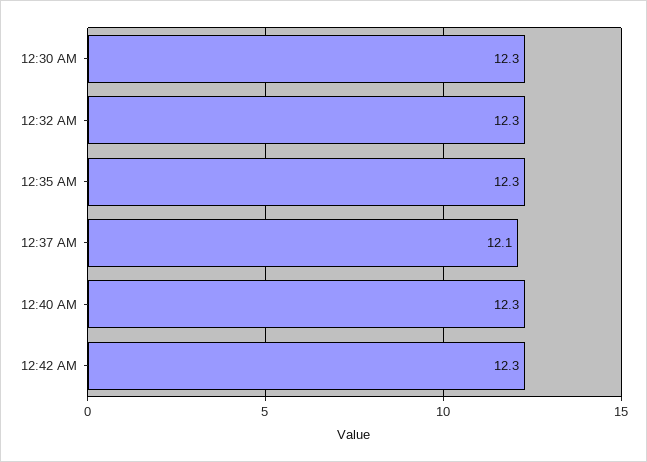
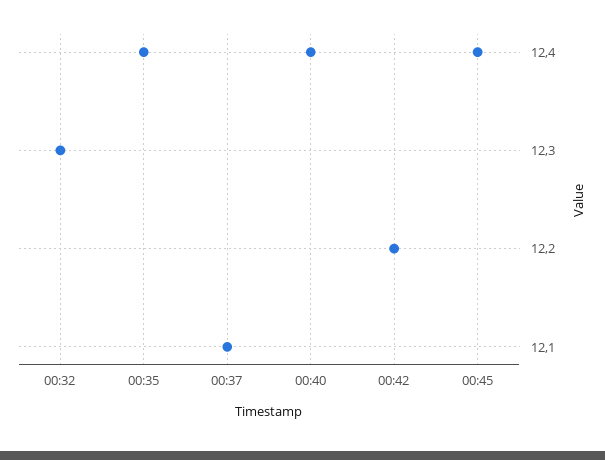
12:30 AM: 12.3 -> none
12:35 AM: 12.3 -> 12.4
12:40 AM: 12.3 -> 12.4
12:42 AM: 12.3 -> 12.2
00:45: none -> 12.4

